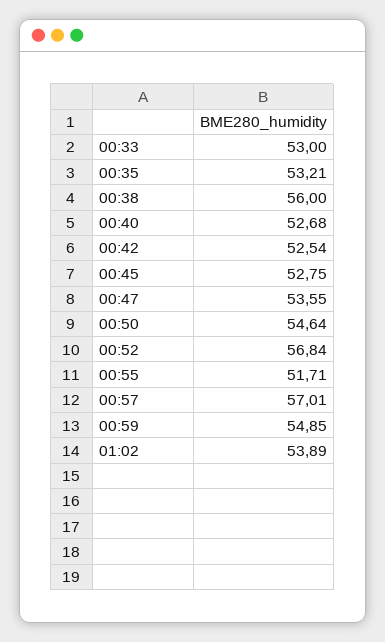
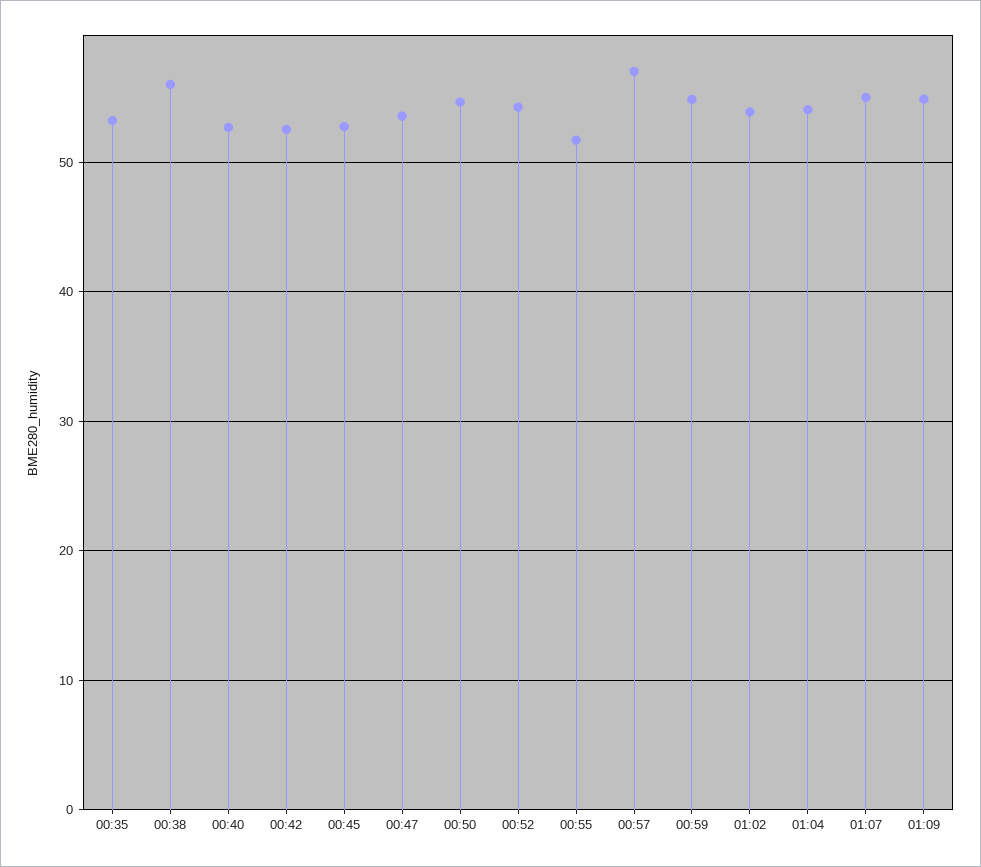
00:33: 53 -> none
00:52: 56.84 -> 54
01:04: none -> 54
01:07: none -> 55
01:09: none -> 55

